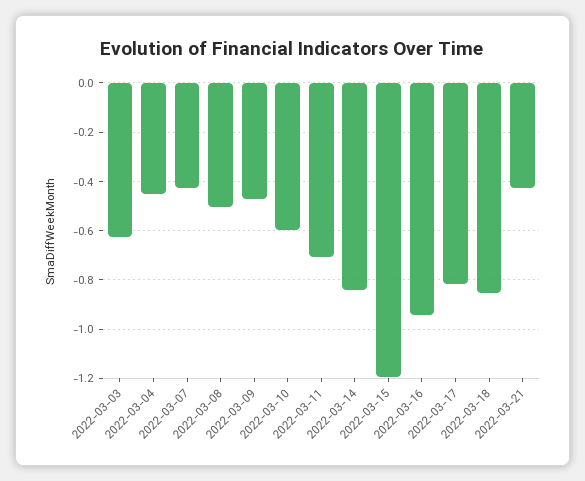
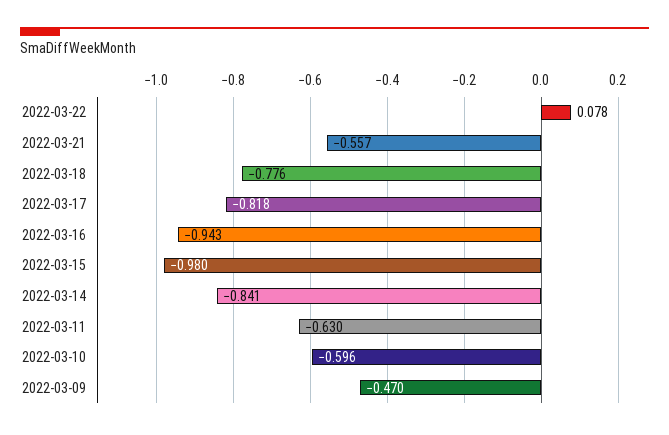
2022-03-03: -0.625 -> none
2022-03-04: -0.45 -> none
2022-03-07: -0.425 -> none
2022-03-08: -0.5 -> none
2022-03-11: -0.7 -> -0.63
2022-03-15: -1.2 -> -0.98
2022-03-18: -0.85 -> -0.776
2022-03-21: -0.425 -> -0.557
2022-03-22: none -> 0.078

